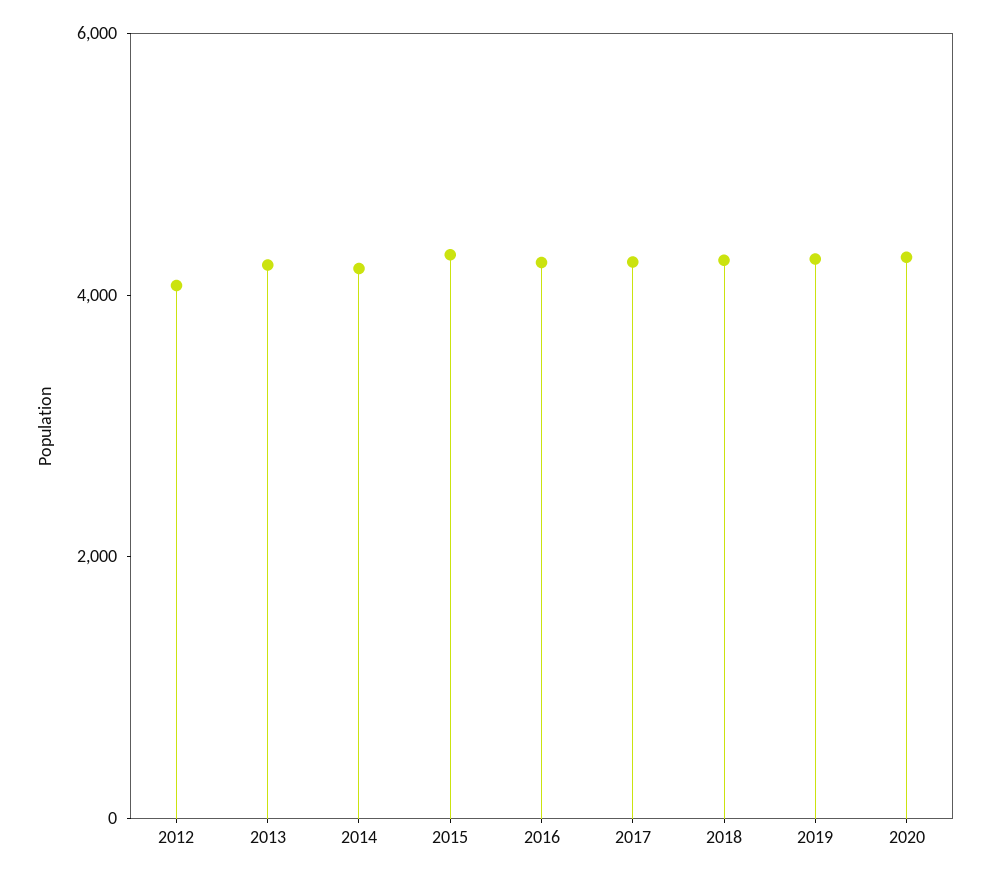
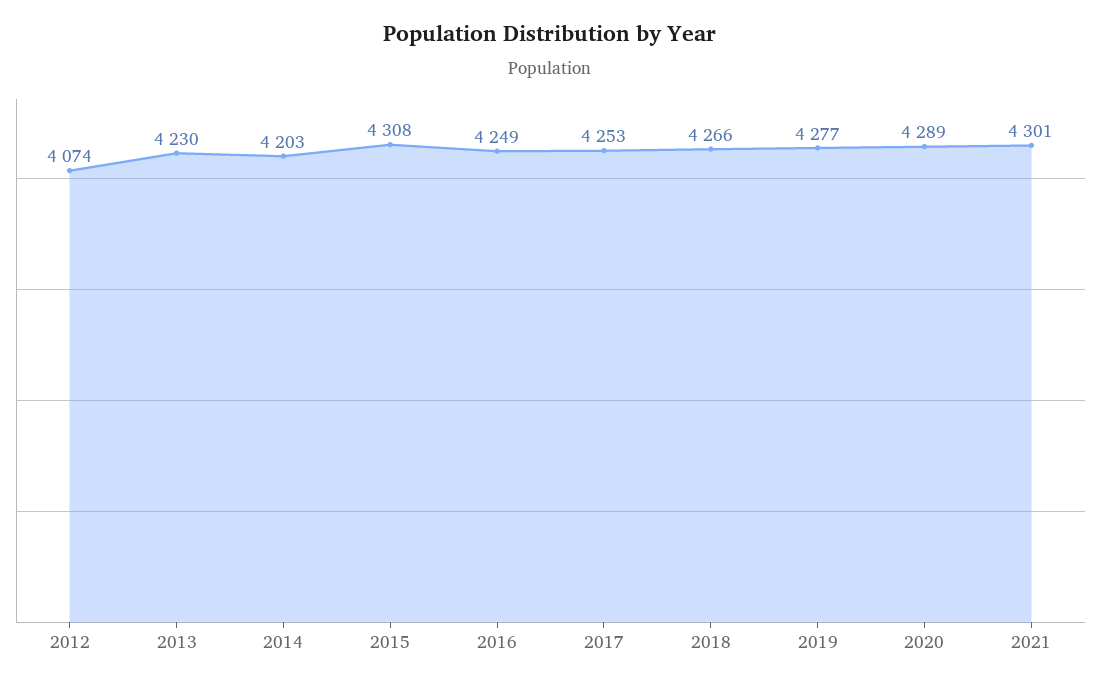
2021: none -> 4301

